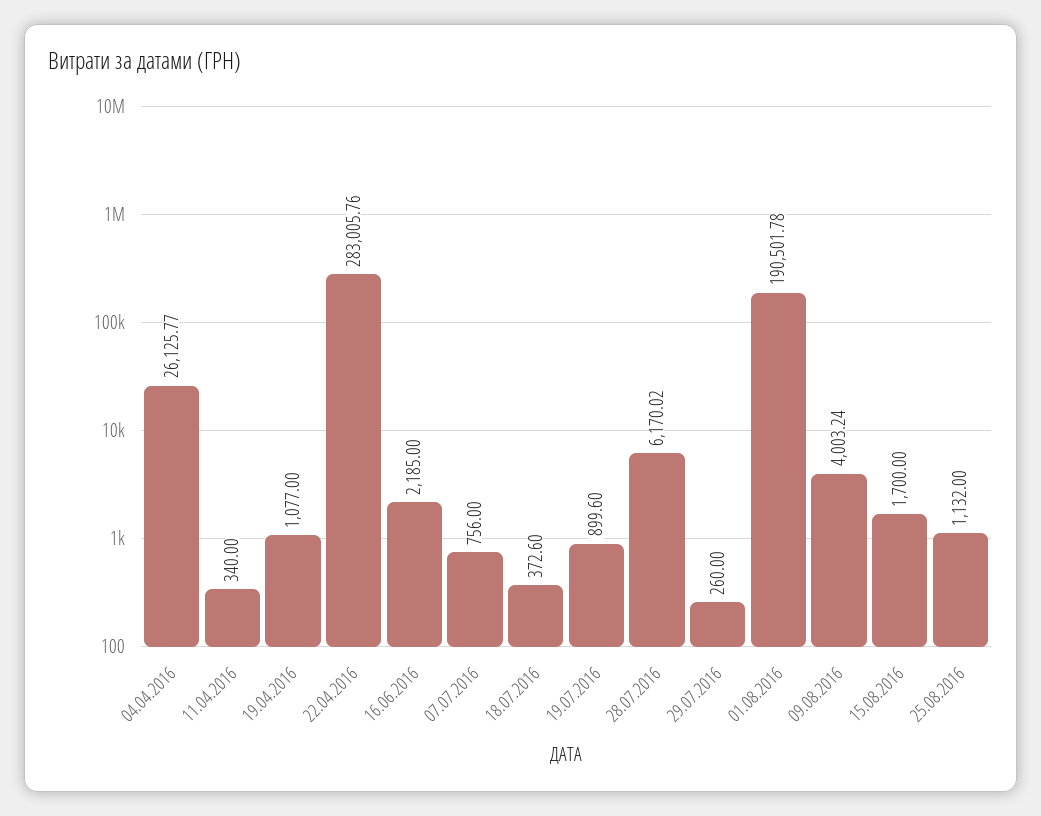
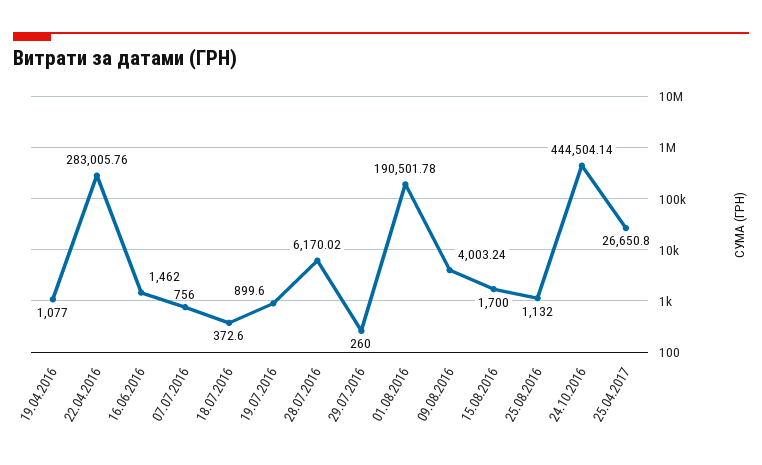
04.04.2016: 26125.77 -> none
11.04.2016: 340 -> none
16.06.2016: 2185 -> 1462
24.10.2016: none -> 444504.14
25.04.2017: none -> 26650.8

